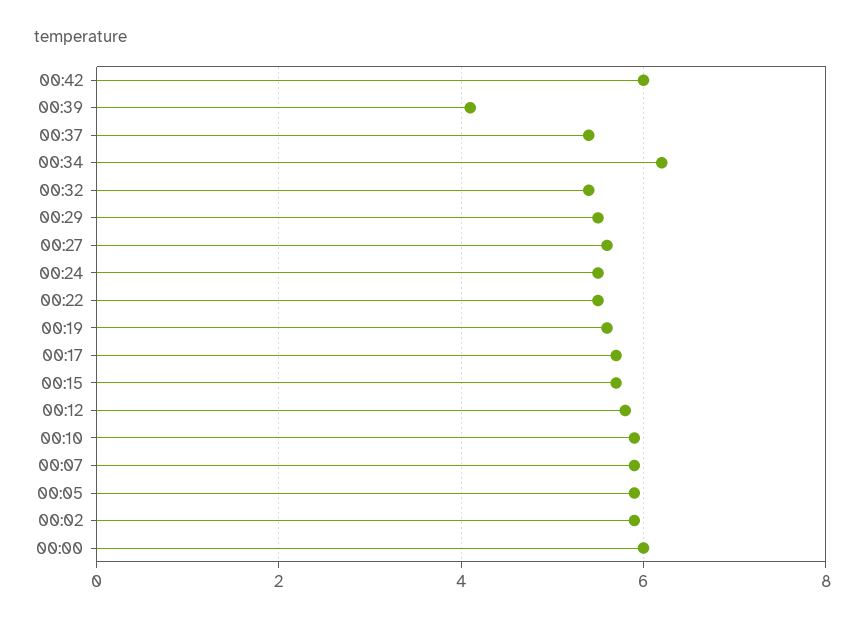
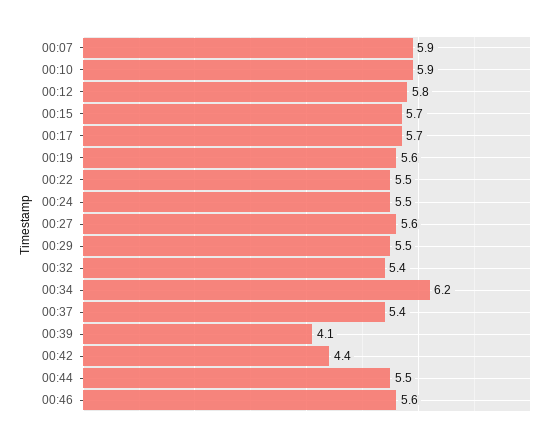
00:42: 6 -> 4.4
00:05: 6 -> none
00:02: 6 -> none
00:00: 6 -> none
00:44: none -> 5.5
00:46: none -> 5.6

